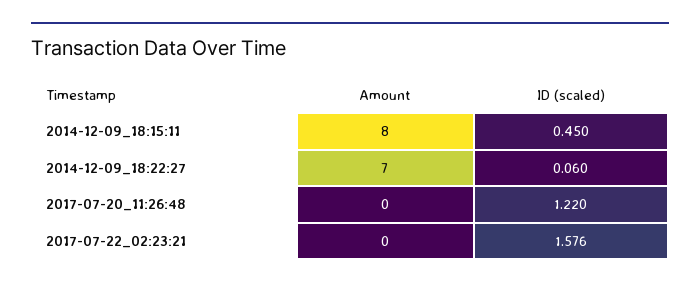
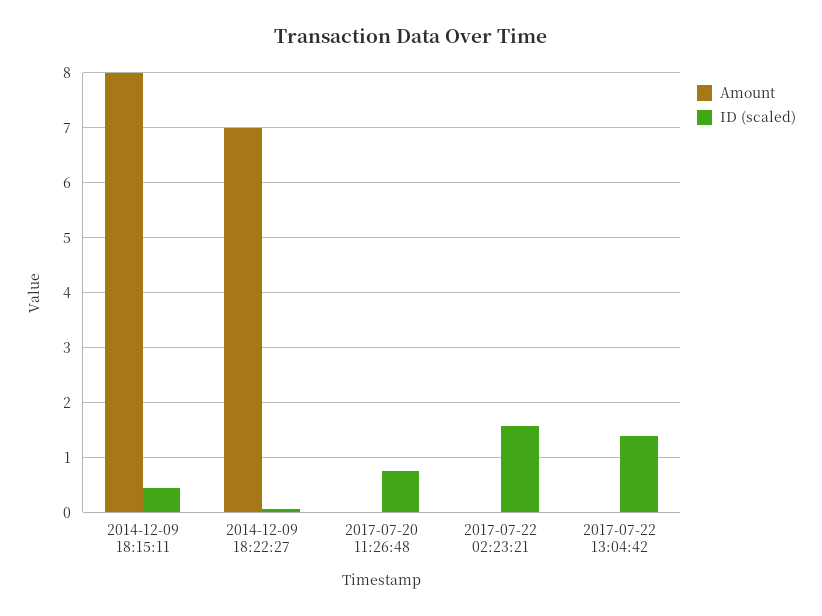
ID (scaled), 2017-07-20_11:26:48: 1.22 -> 0.8
Amount, 2017-07-22 13:04:42: none -> 0
ID (scaled), 2017-07-22 13:04:42: none -> 1.4

